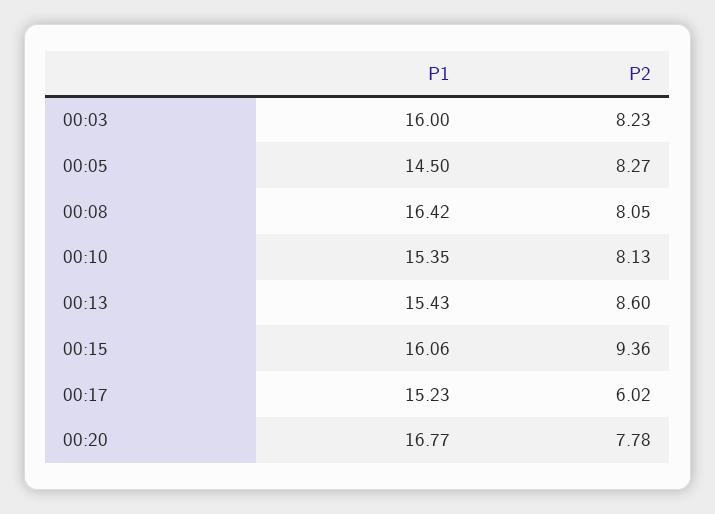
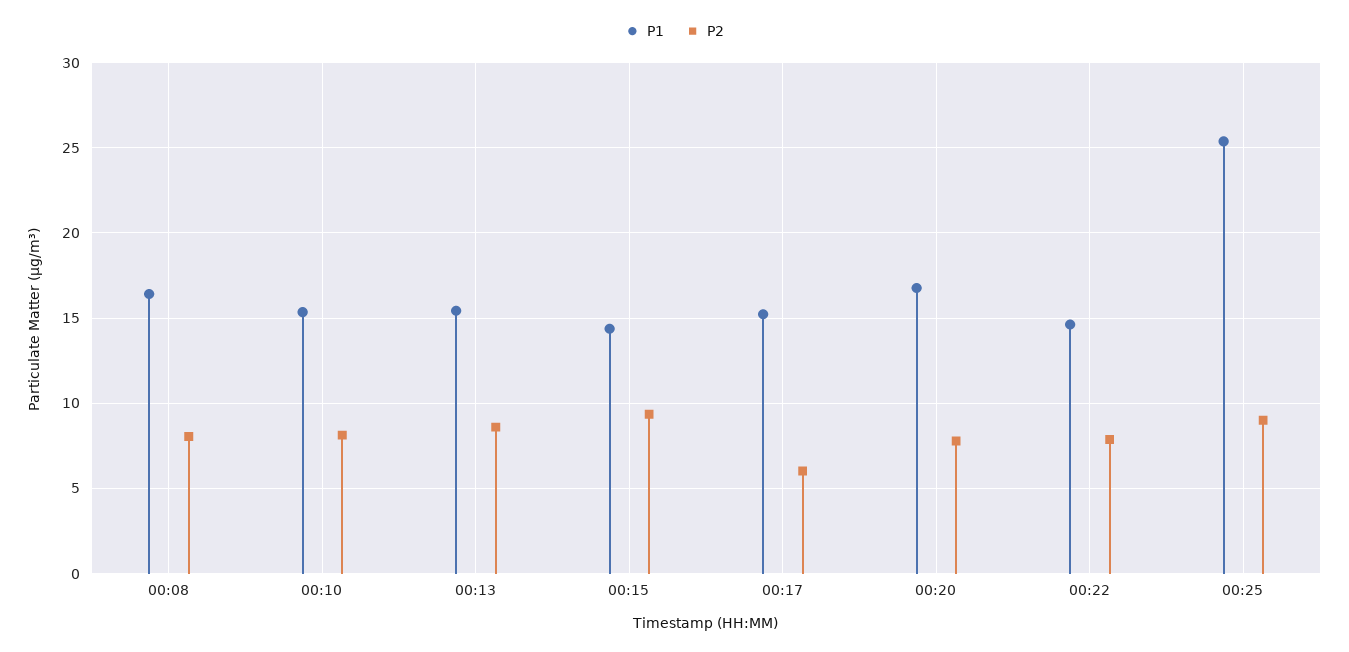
P1, 00:03: 16 -> none
P2, 00:03: 8.23 -> none
P1, 00:05: 14.5 -> none
P2, 00:05: 8.27 -> none
P1, 00:15: 16.06 -> 14.5
P1, 00:22: none -> 14.5
P2, 00:22: none -> 8
P1, 00:25: none -> 25.5
P2, 00:25: none -> 9

